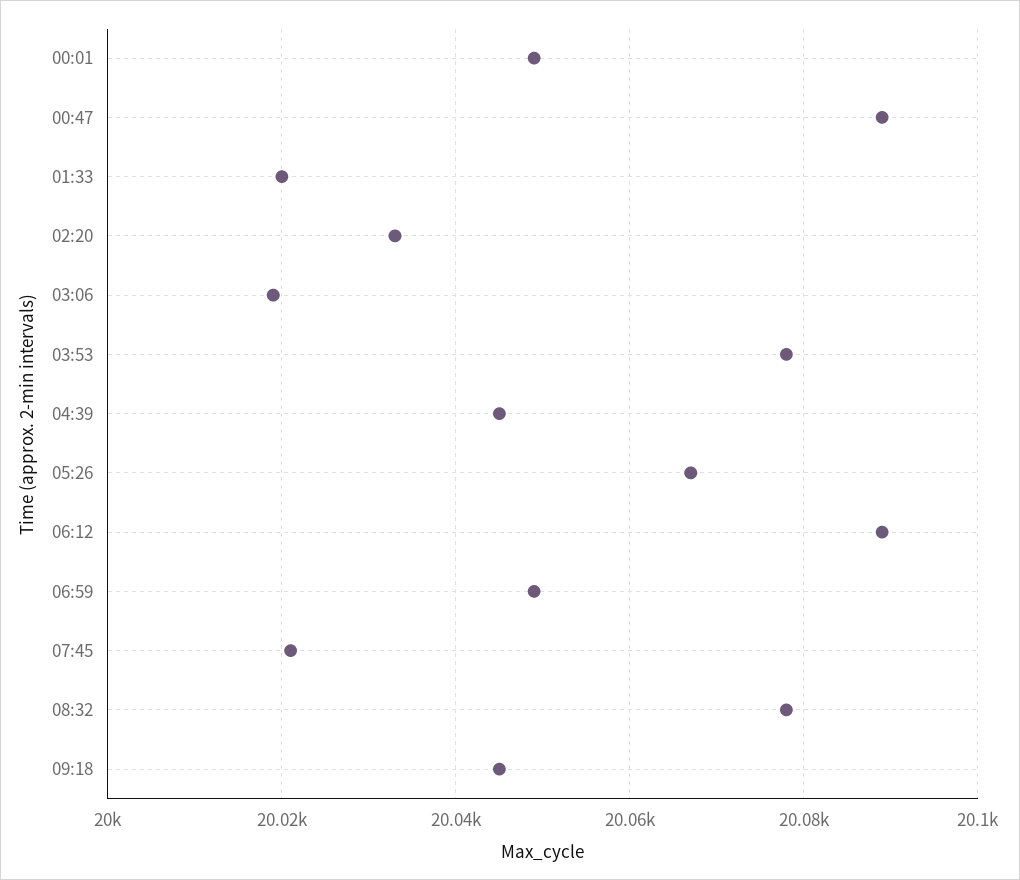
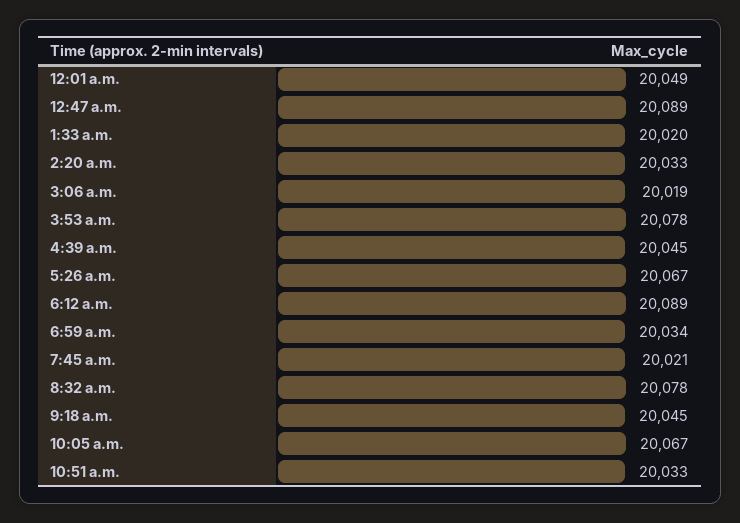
06:59: 20050 -> 20034
10:05 a.m.: none -> 20067
10:51 a.m.: none -> 20033

